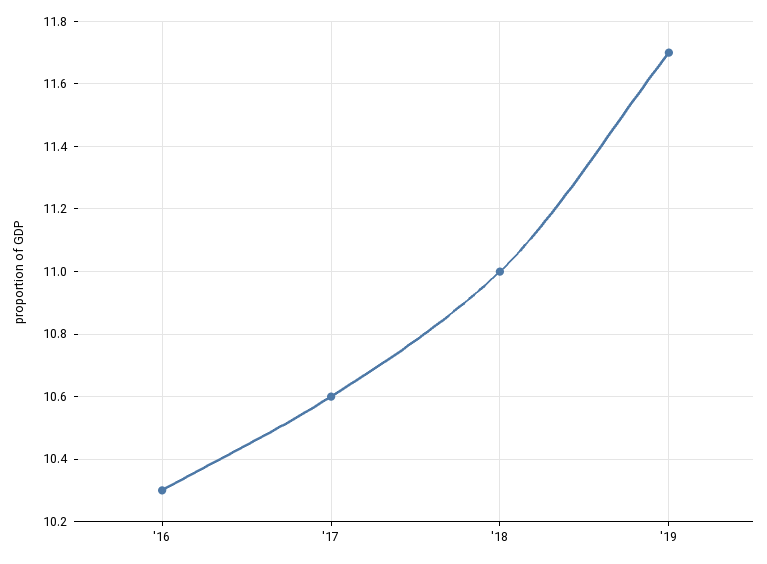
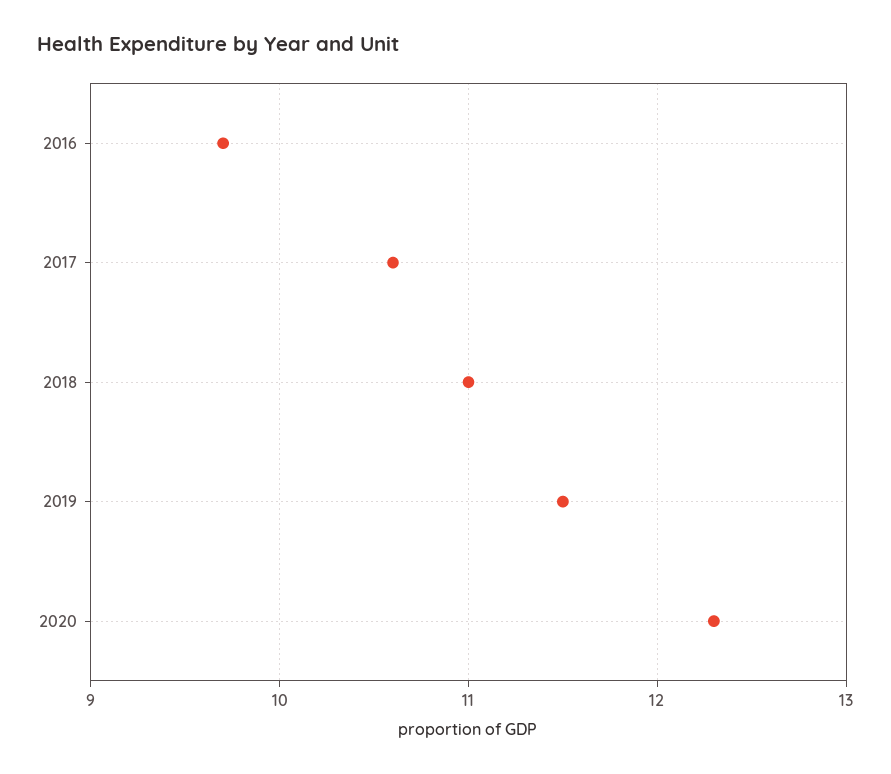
'16: 10.3 -> 9.7
'19: 11.7 -> 11.5
2020: none -> 12.3

